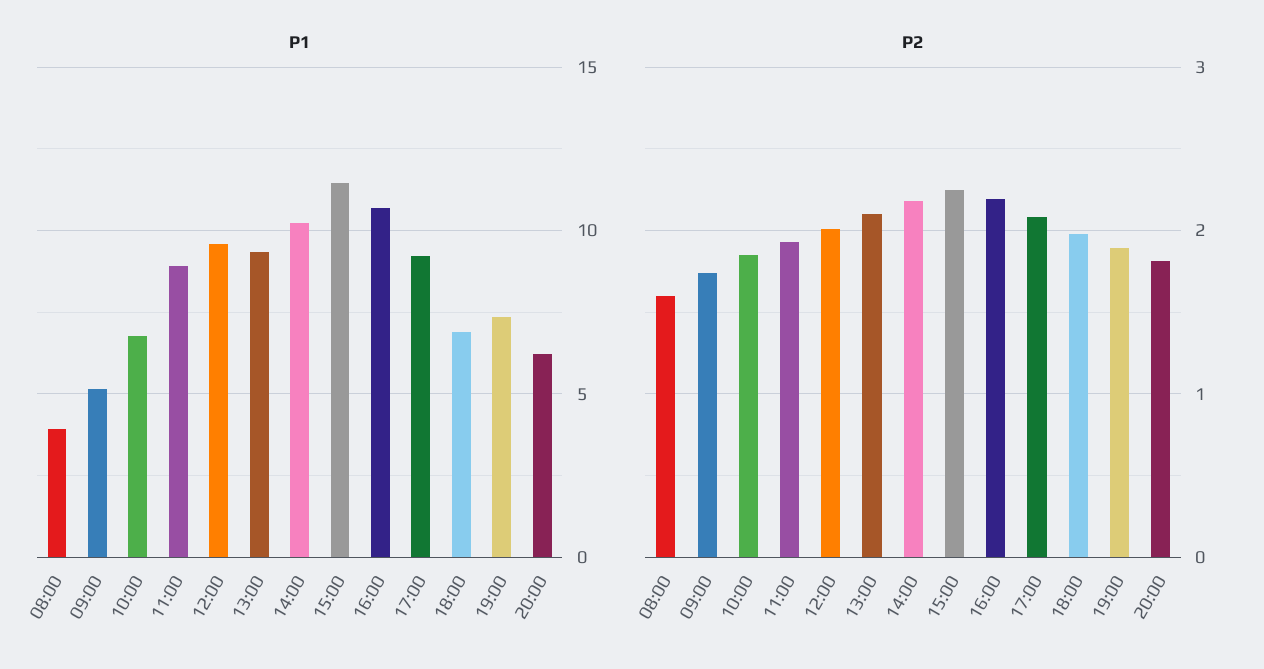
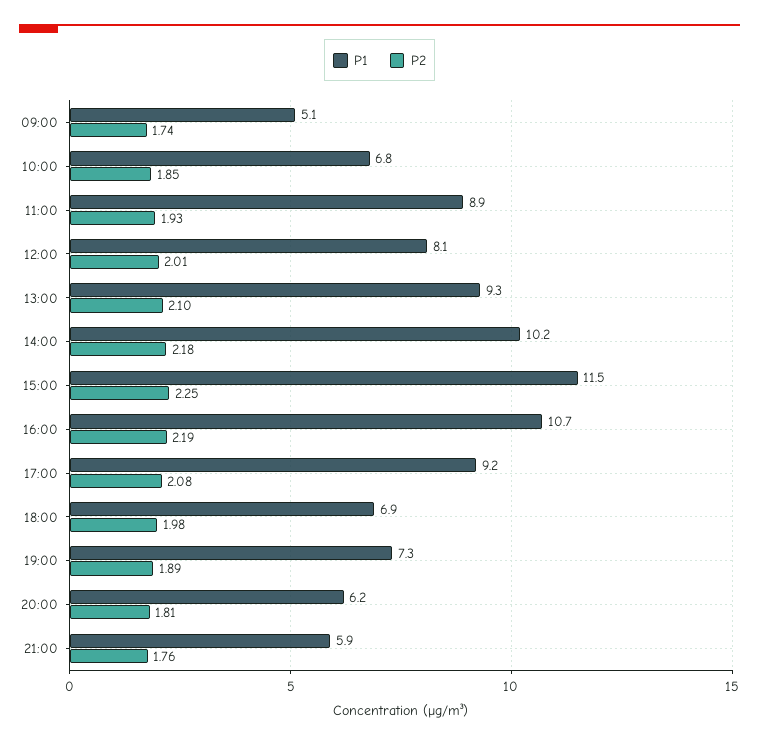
P1, 08:00: 4 -> none
P1, 12:00: 9.5 -> 8.1
P2, 08:00: 1.6 -> none
P1, 21:00: none -> 5.9
P2, 21:00: none -> 1.76

